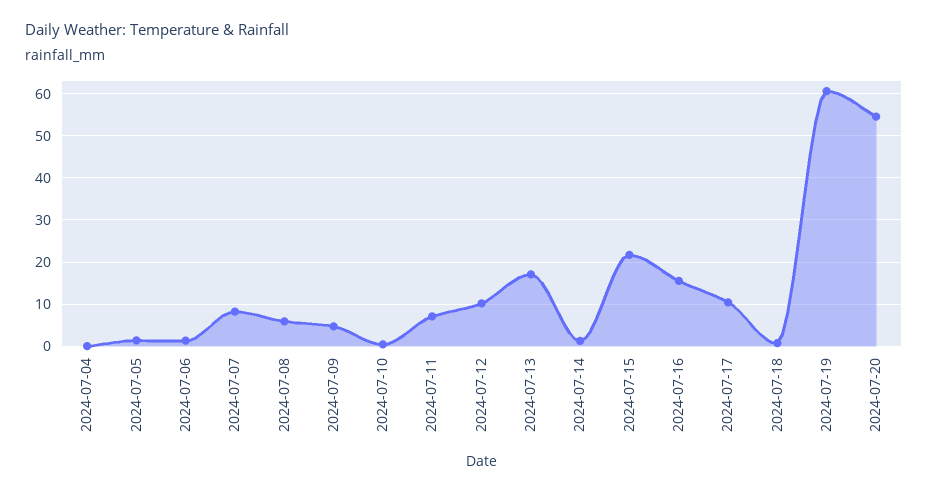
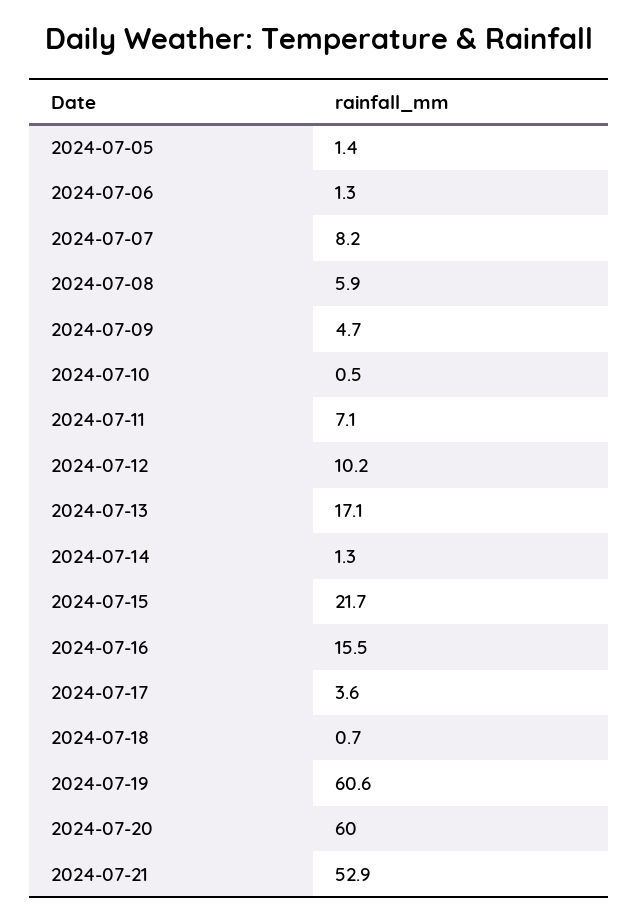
2024-07-04: 0 -> none
2024-07-17: 10 -> 3.6
2024-07-20: 54 -> 60
2024-07-21: none -> 52.9

